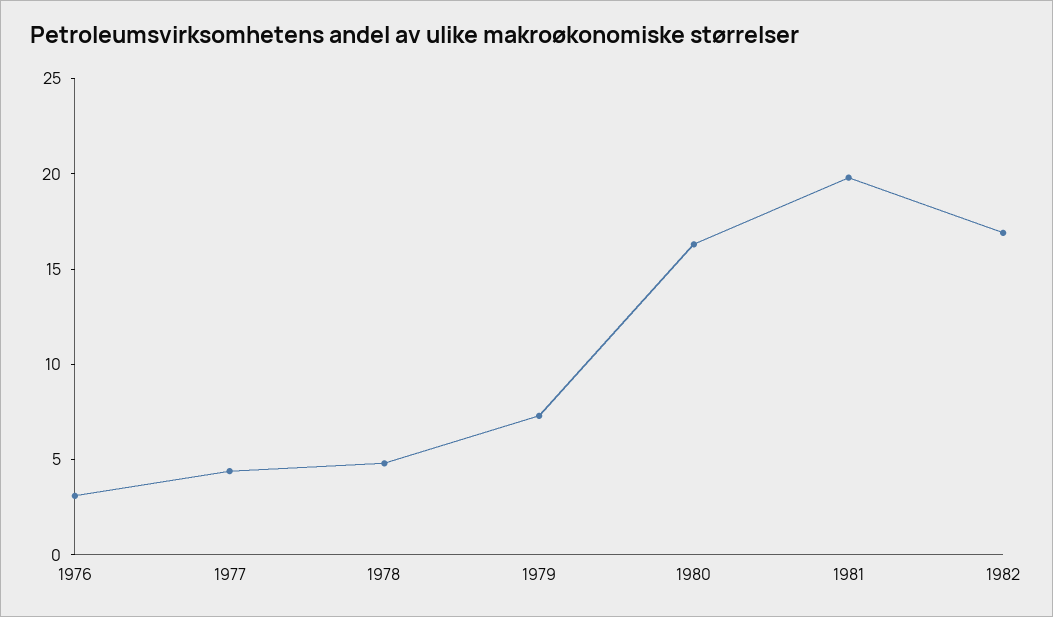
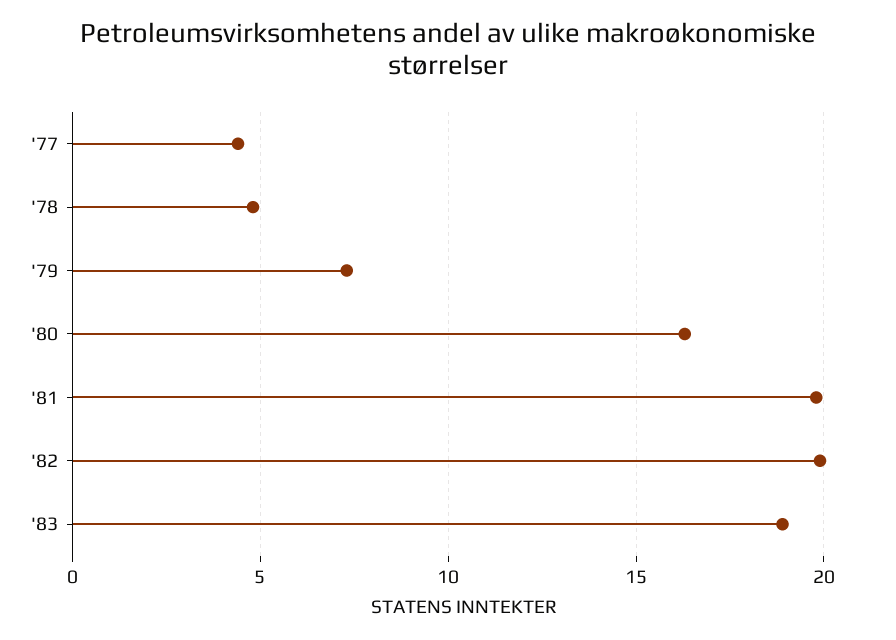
1976: 3 -> none
1982: 17 -> 20
'83: none -> 19

